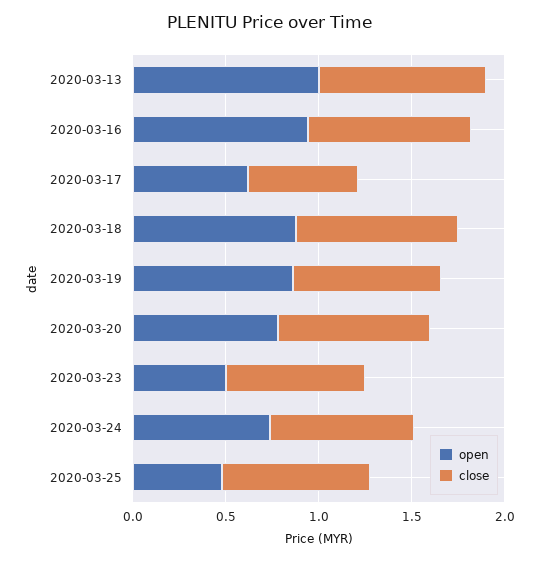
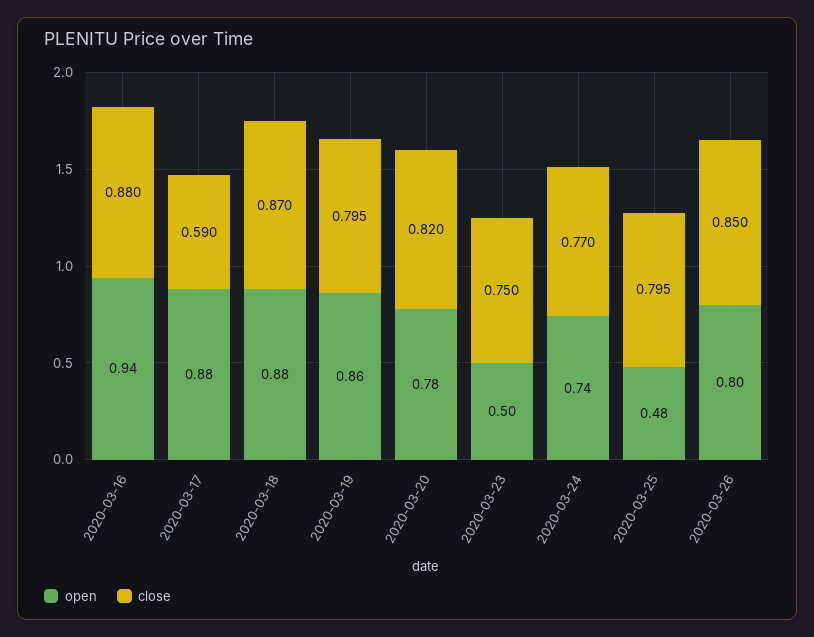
open, 2020-03-13: 1 -> none
close, 2020-03-13: 0.9 -> none
open, 2020-03-17: 0.6 -> 0.88
open, 2020-03-26: none -> 0.8
close, 2020-03-26: none -> 0.85

